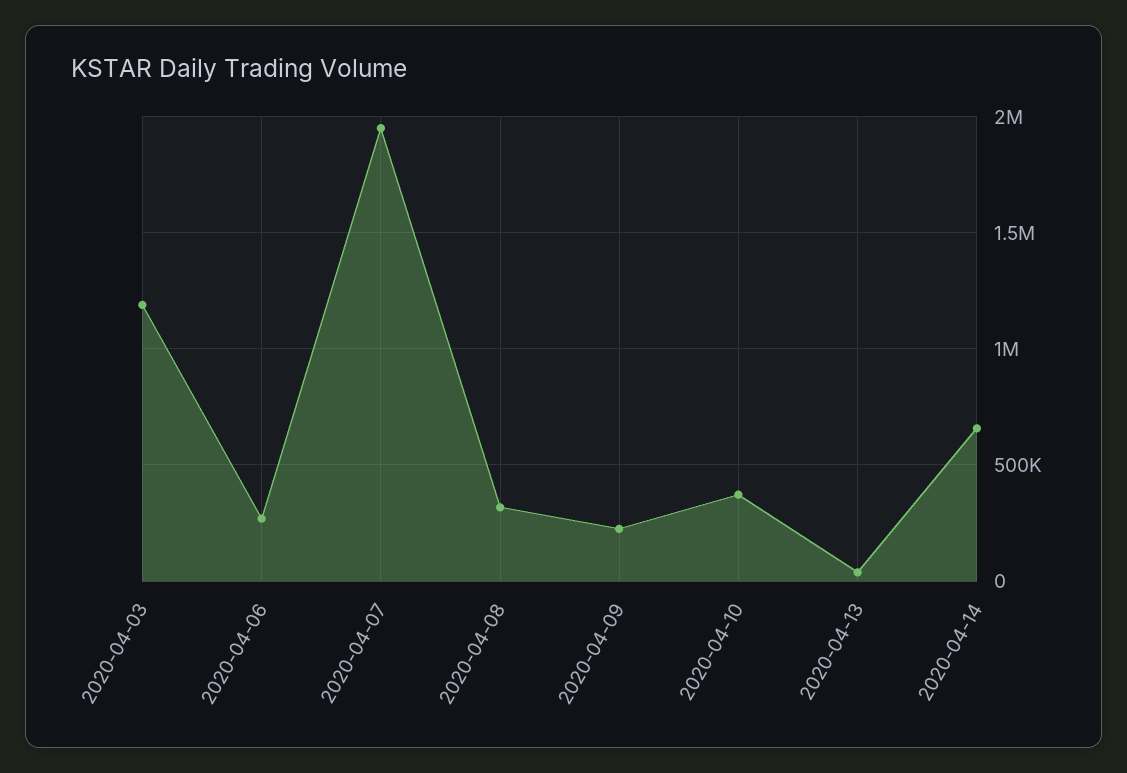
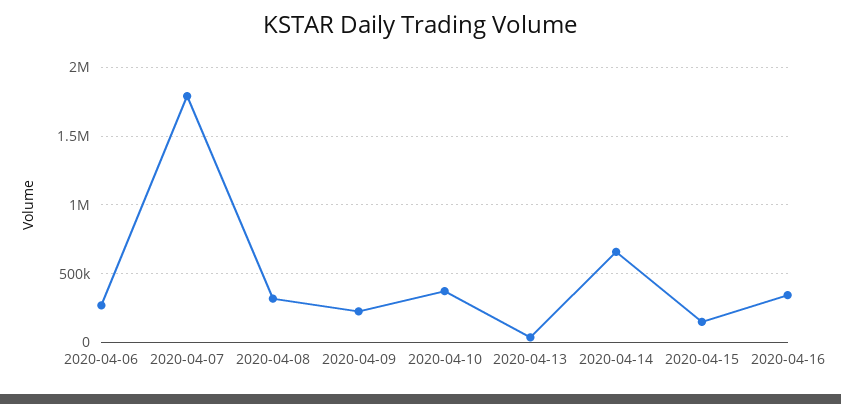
2020-04-03: 1200000 -> none
2020-04-07: 1950000 -> 1800000
2020-04-15: none -> 150000
2020-04-16: none -> 350000

